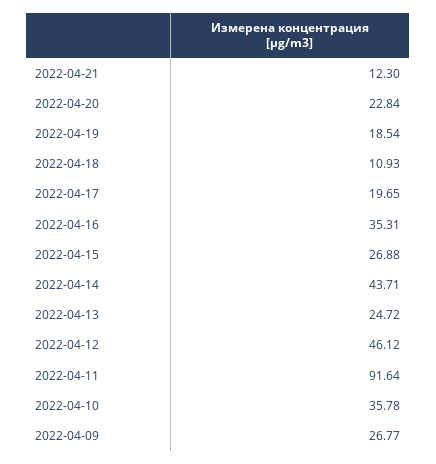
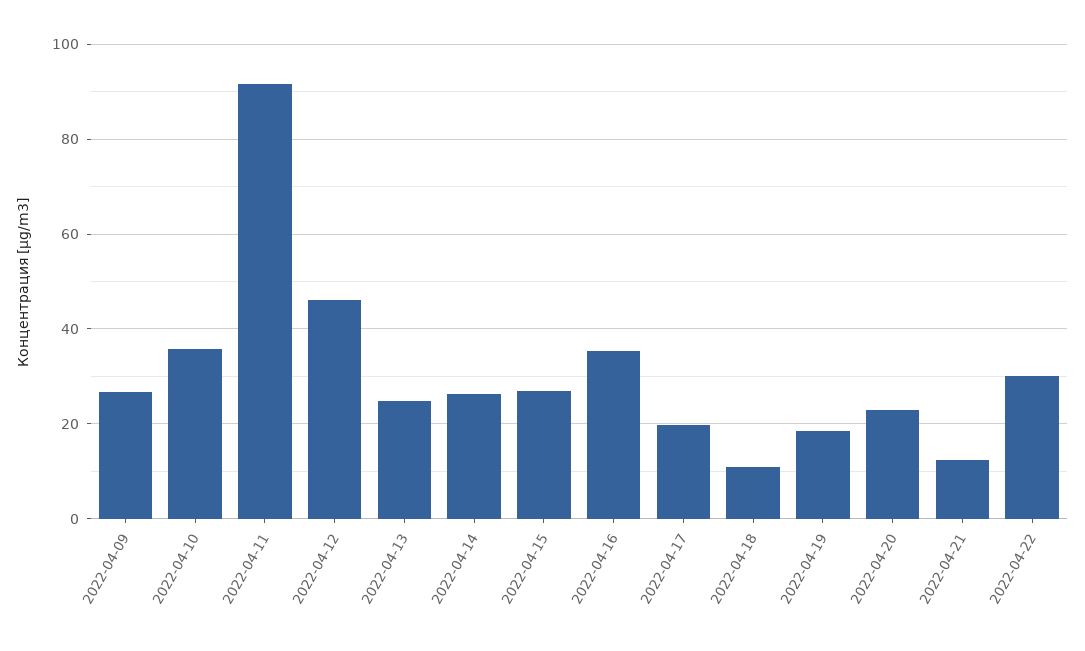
2022-04-14: 43.71 -> 26
2022-04-22: none -> 30

